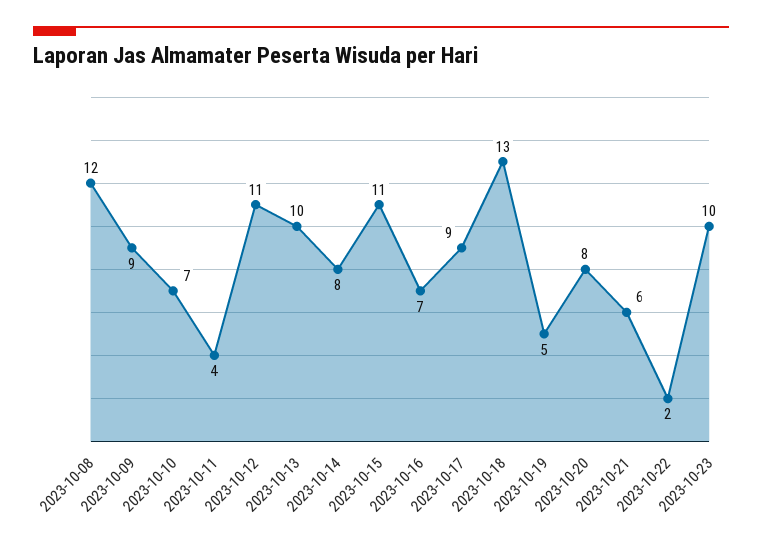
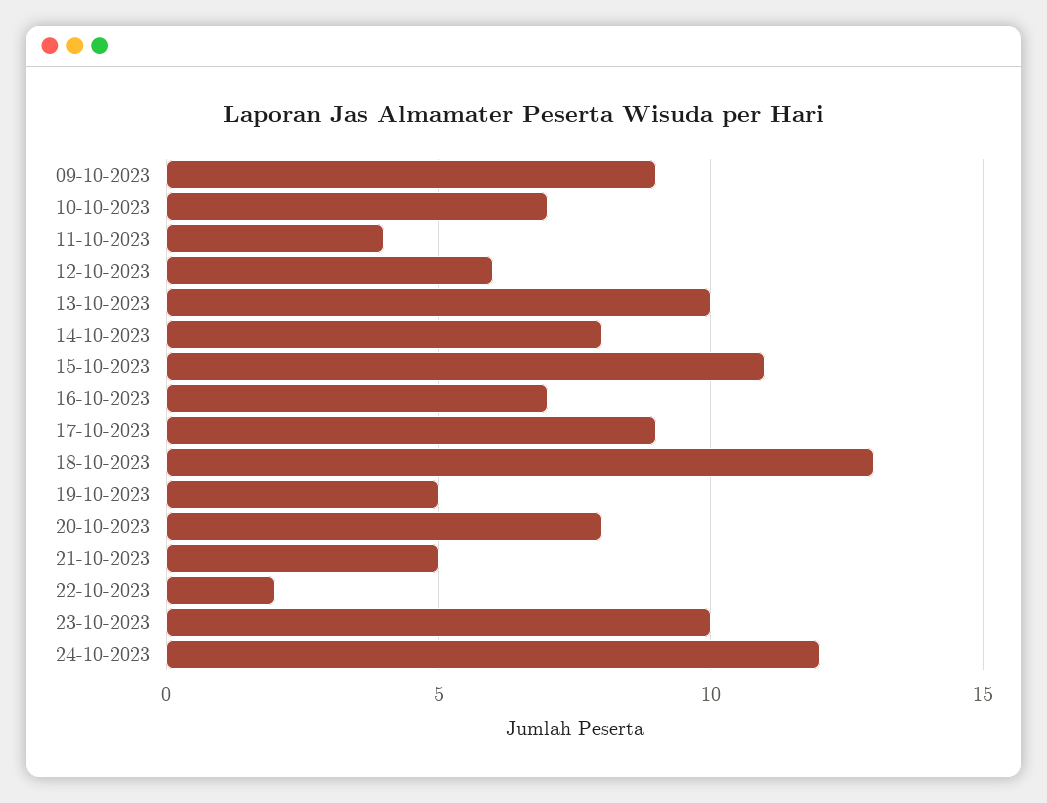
2023-10-08: 12 -> none
2023-10-12: 11 -> 6
2023-10-21: 6 -> 5
24-10-2023: none -> 12

